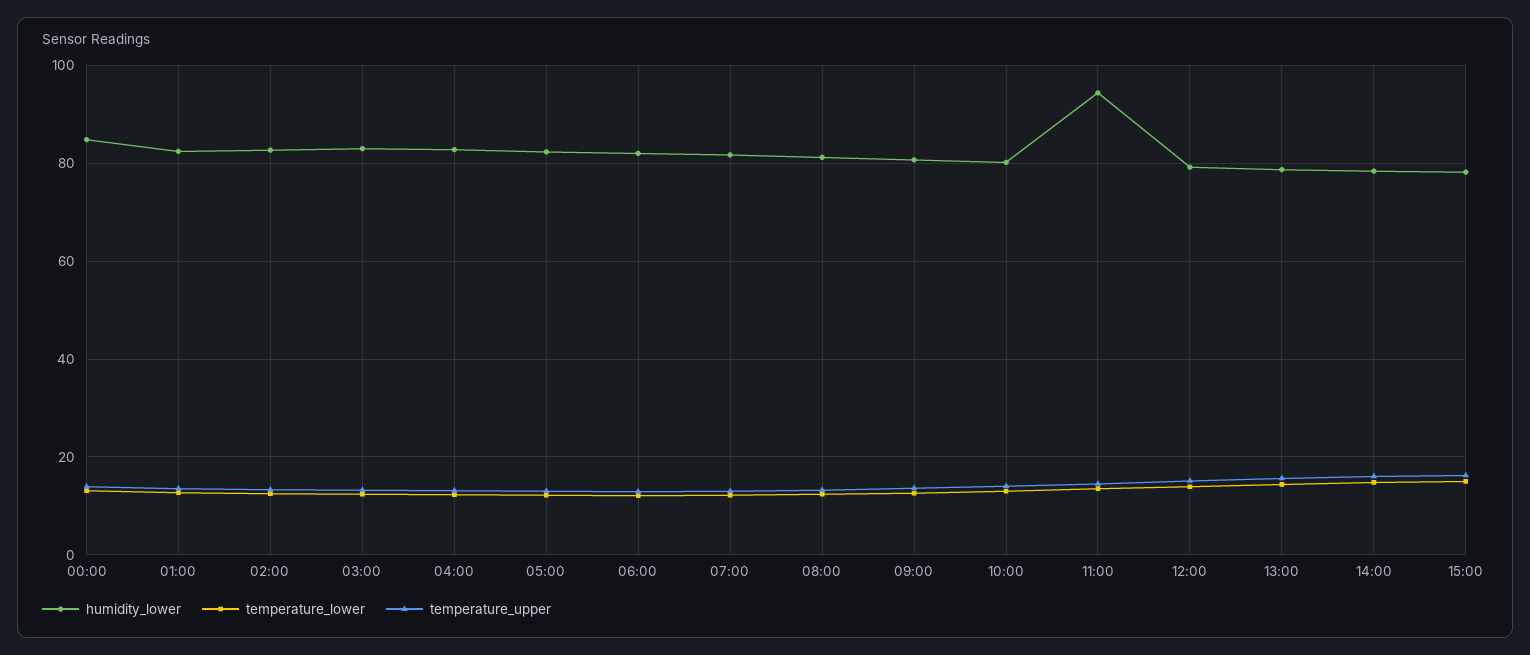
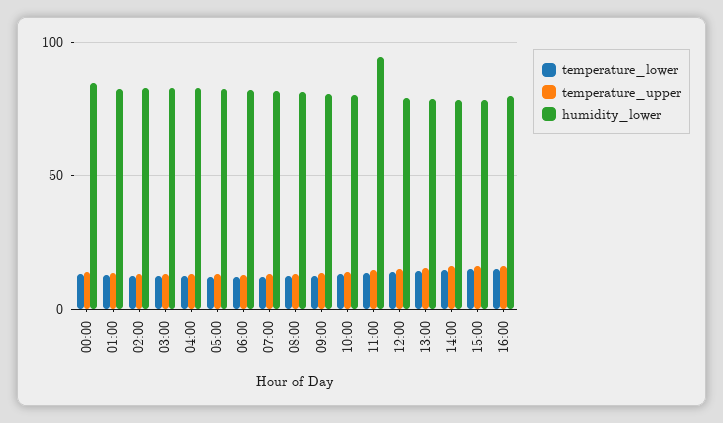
temperature_lower, 16:00: none -> 15
temperature_upper, 16:00: none -> 15
humidity_lower, 16:00: none -> 80

